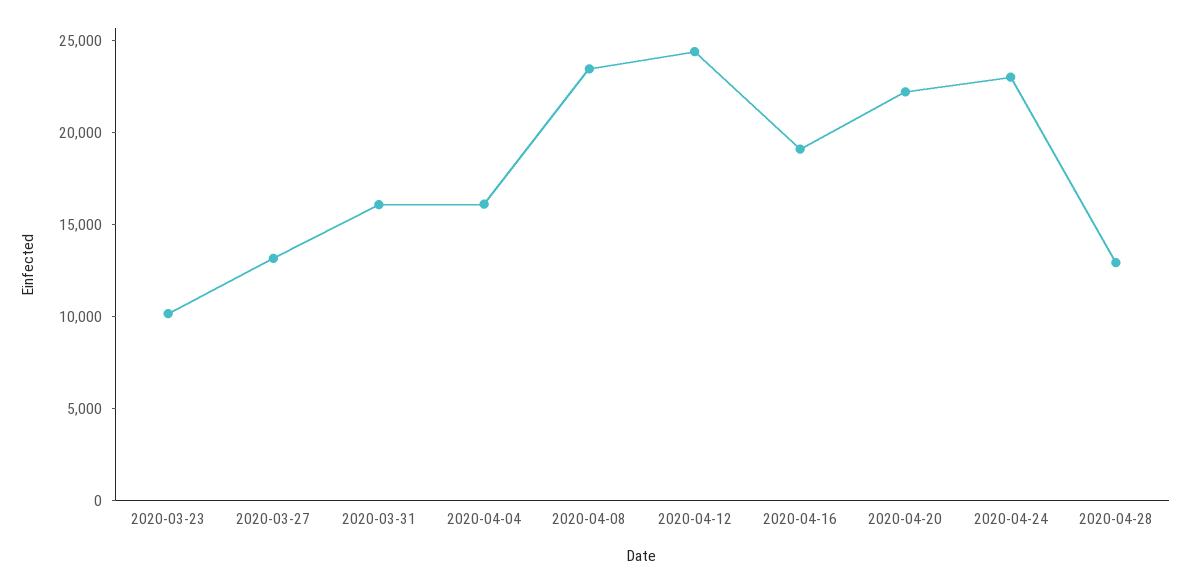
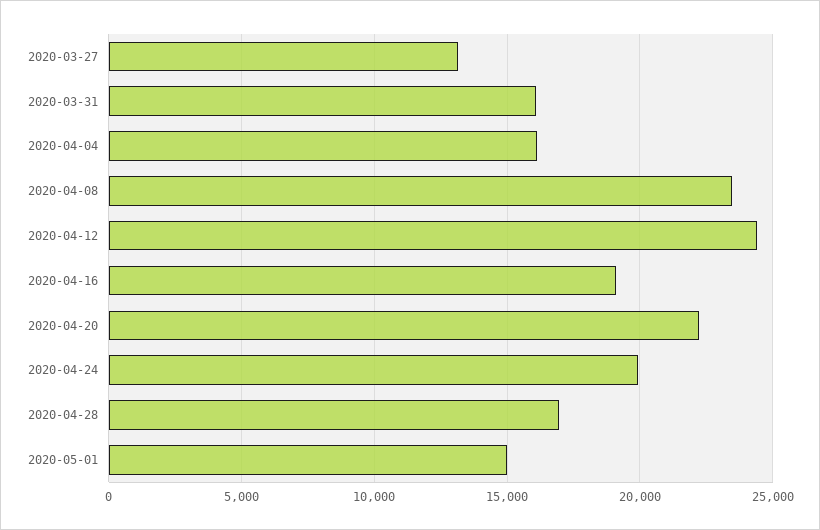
2020-03-23: 10000 -> none
2020-04-24: 23000 -> 20000
2020-04-28: 13000 -> 17000
2020-05-01: none -> 15000

